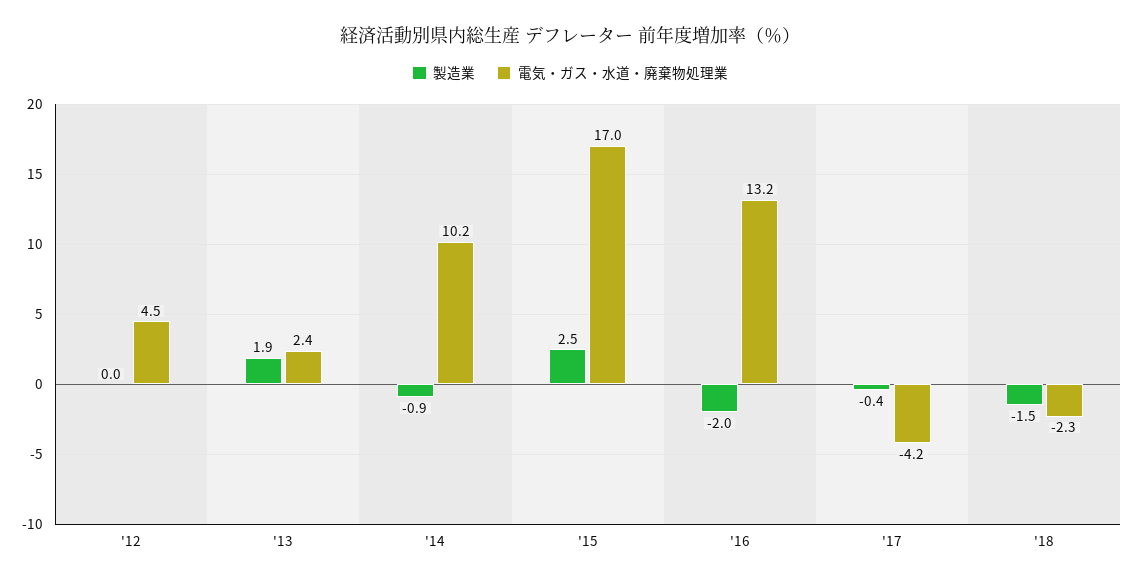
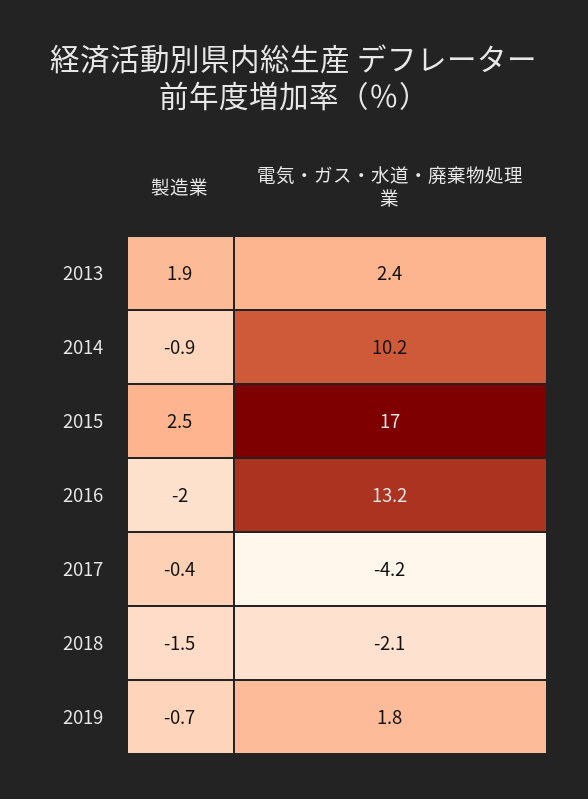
製造業, '12: 0 -> none
電気・ガス・水道・廃棄物処理業, '12: 4.5 -> none
電気・ガス・水道・廃棄物処理業, '18: -2.3 -> -2.1
製造業, 2019: none -> -0.7
電気・ガス・水道・廃棄物処理業, 2019: none -> 1.8

